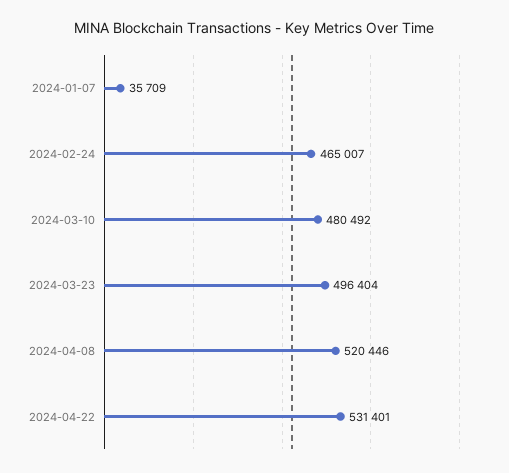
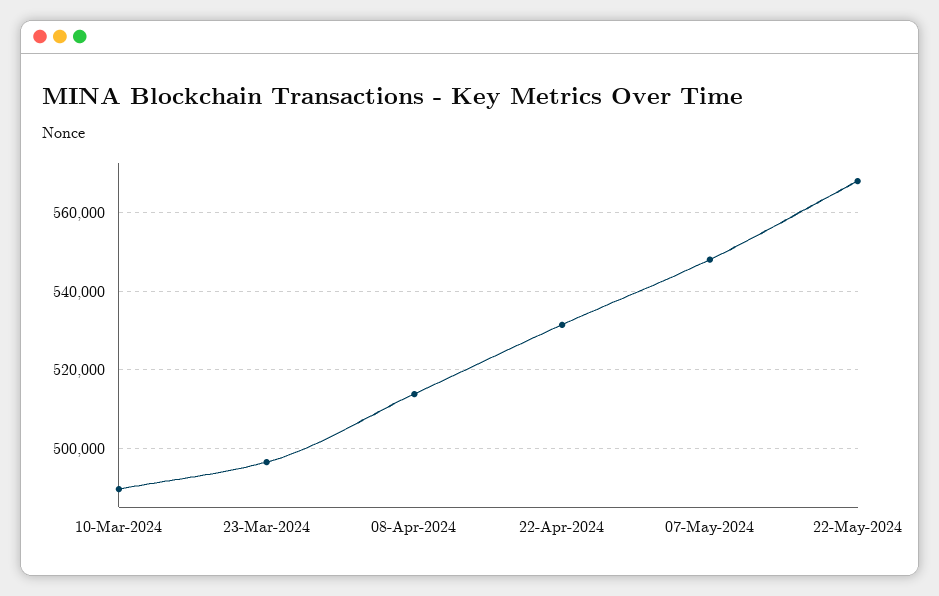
2024-01-07: 35709 -> none
2024-02-24: 465007 -> none
2024-03-10: 480492 -> 490000
2024-04-08: 520446 -> 514000
07-May-2024: none -> 548000
22-May-2024: none -> 568000

